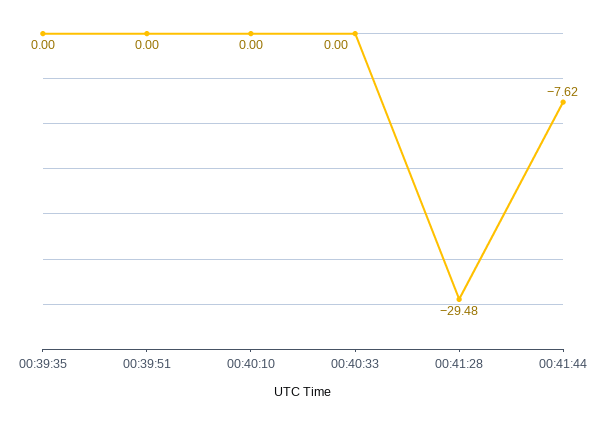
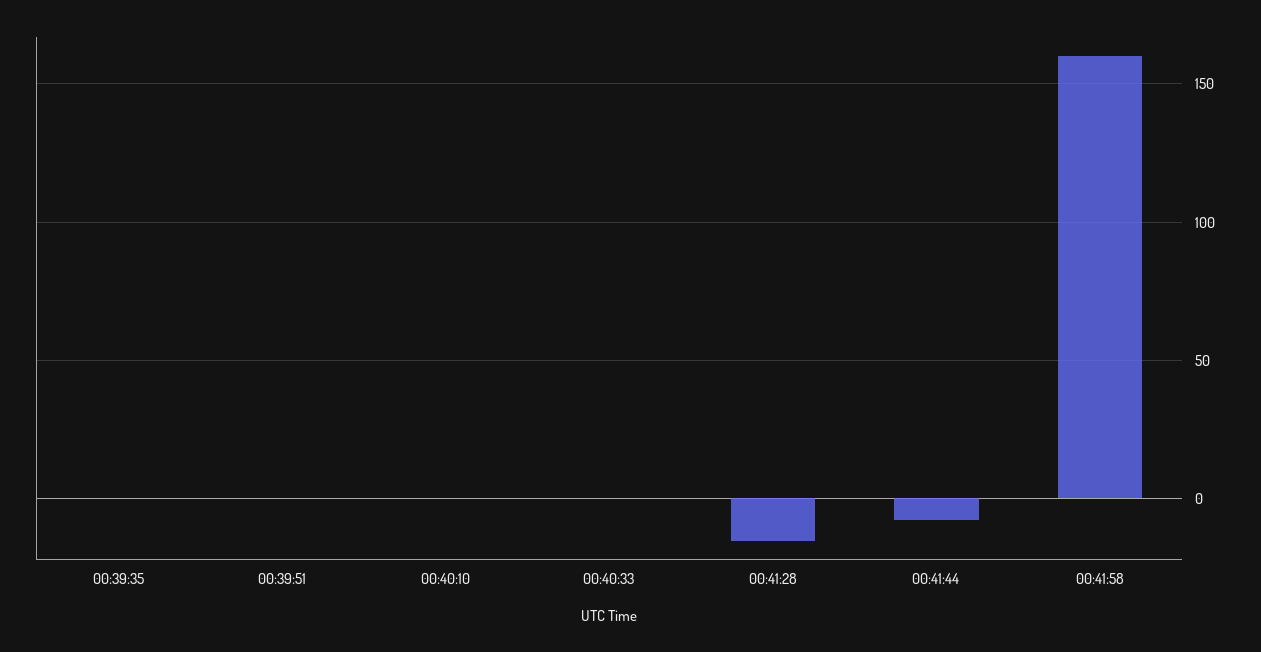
00:41:28: -29.48 -> -15
00:41:58: none -> 160

